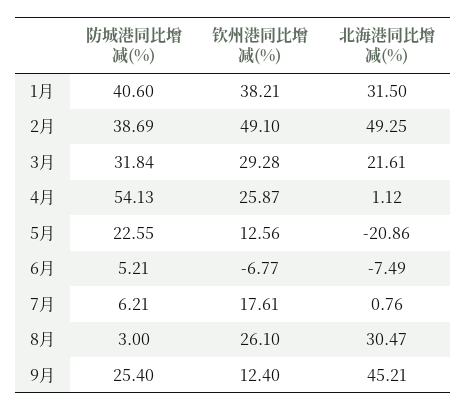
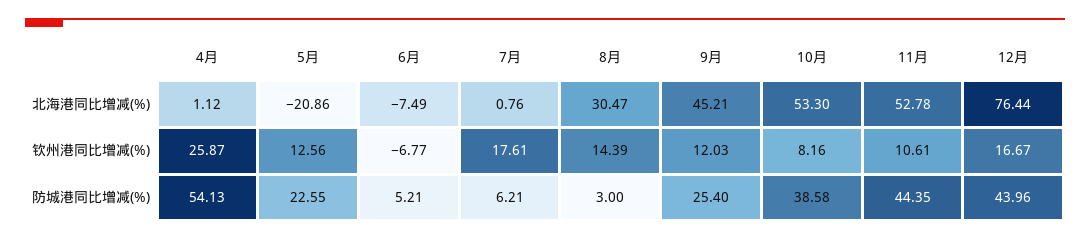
防城港同比增减(%), 1月: 40.6 -> none
钦州港同比增减(%), 1月: 38.21 -> none
北海港同比增减(%), 1月: 31.5 -> none
防城港同比增减(%), 2月: 38.69 -> none
钦州港同比增减(%), 2月: 49.1 -> none
北海港同比增减(%), 2月: 49.25 -> none
防城港同比增减(%), 3月: 31.84 -> none
钦州港同比增减(%), 3月: 29.28 -> none
北海港同比增减(%), 3月: 21.61 -> none
钦州港同比增减(%), 8月: 26.1 -> 14.39
钦州港同比增减(%), 9月: 12.4 -> 12.03
北海港同比增减(%), 10月: none -> 53.3
北海港同比增减(%), 11月: none -> 52.78
北海港同比增减(%), 12月: none -> 76.44
钦州港同比增减(%), 10月: none -> 8.16
钦州港同比增减(%), 11月: none -> 10.61
钦州港同比增减(%), 12月: none -> 16.67
防城港同比增减(%), 10月: none -> 38.58
防城港同比增减(%), 11月: none -> 44.35
防城港同比增减(%), 12月: none -> 43.96

